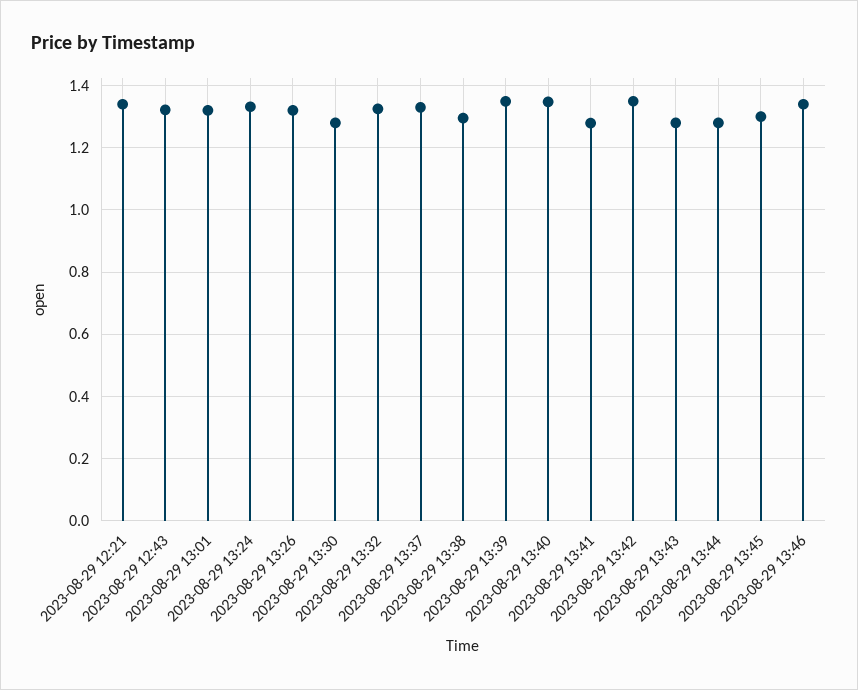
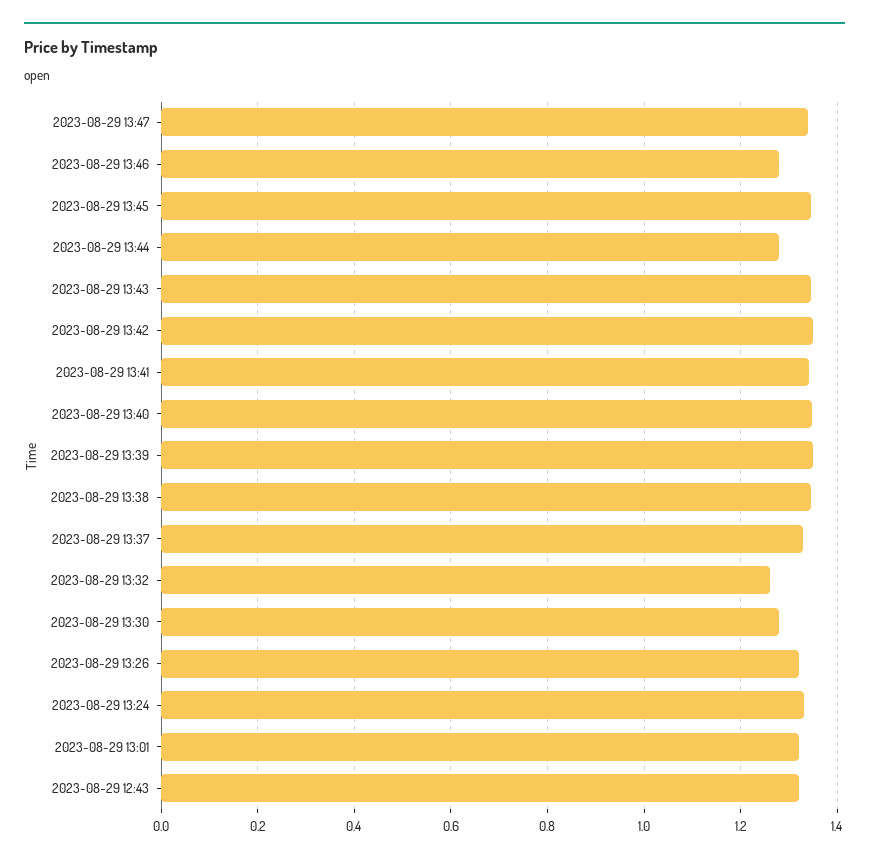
2023-08-29 12:21: 1.34 -> none
2023-08-29 13:32: 1.32 -> 1.26
2023-08-29 13:38: 1.3 -> 1.34
2023-08-29 13:41: 1.28 -> 1.34
2023-08-29 13:43: 1.28 -> 1.34
2023-08-29 13:45: 1.3 -> 1.34
2023-08-29 13:46: 1.34 -> 1.28
2023-08-29 13:47: none -> 1.34

